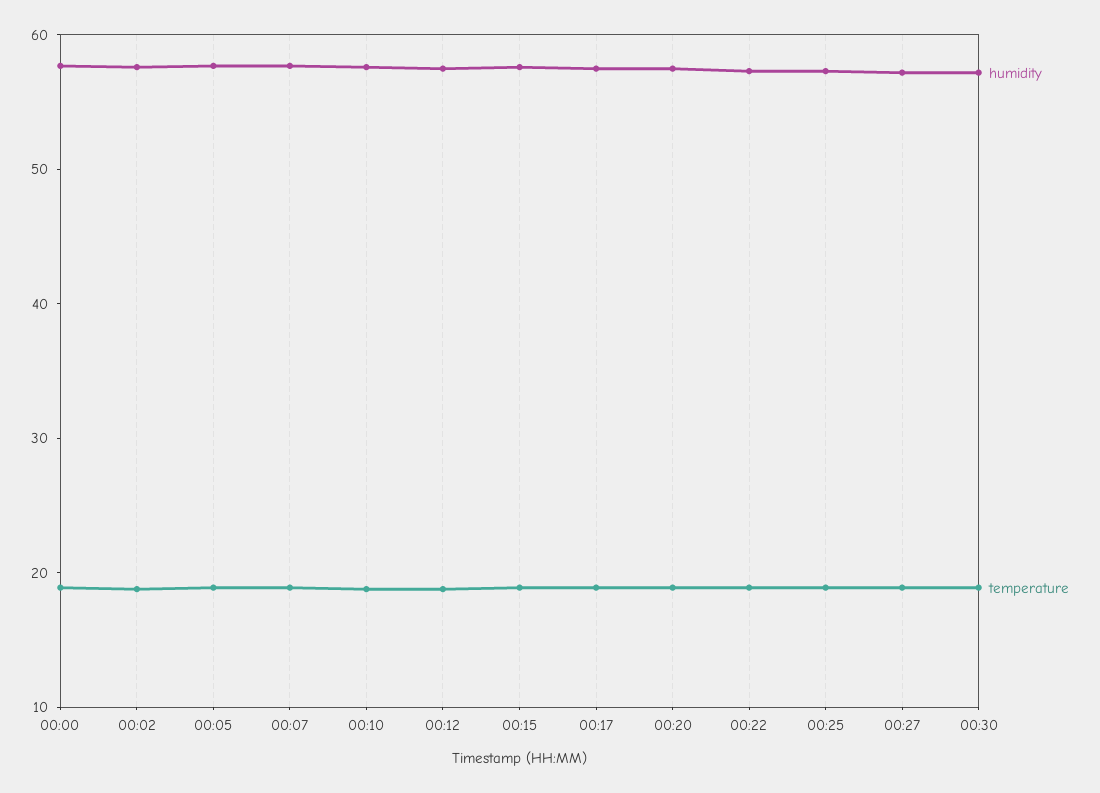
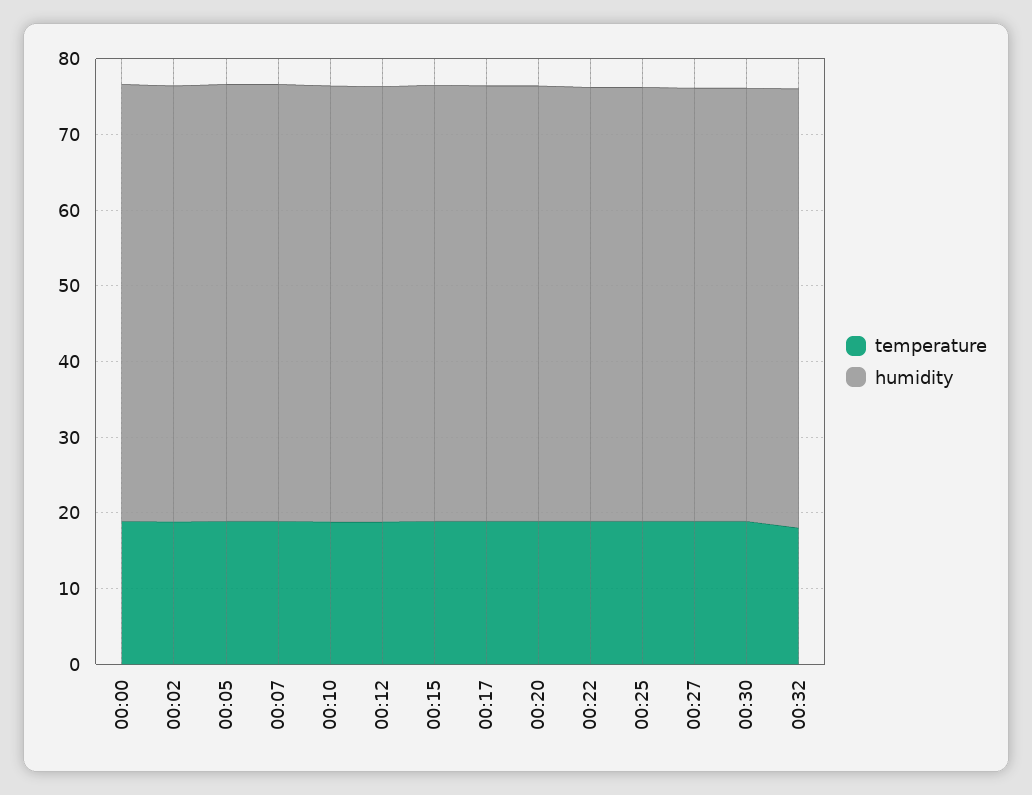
temperature, 00:32: none -> 18
humidity, 00:32: none -> 58

